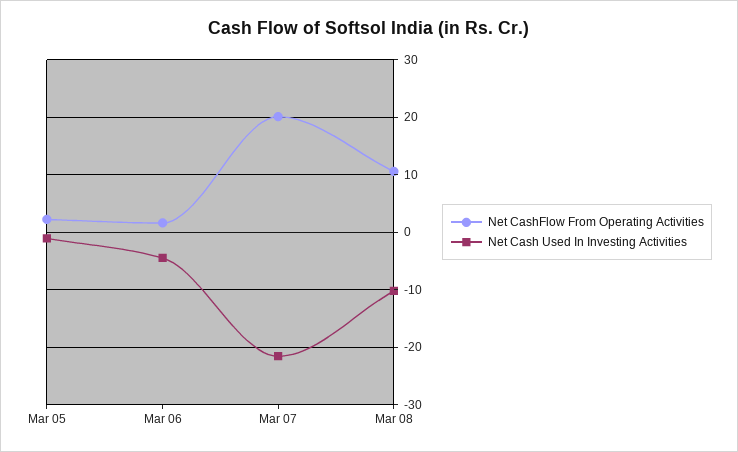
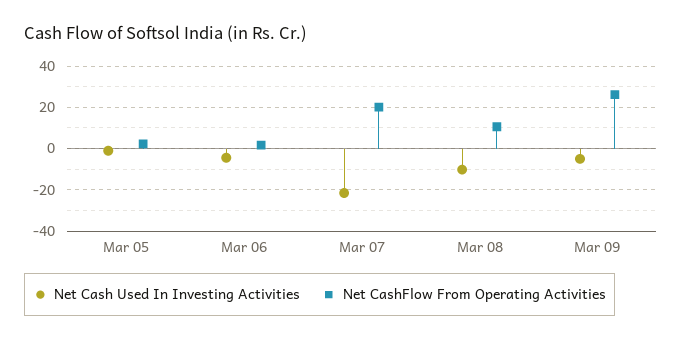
Net Cash Used In Investing Activities, Mar 09: none -> -5
Net CashFlow From Operating Activities, Mar 09: none -> 25

